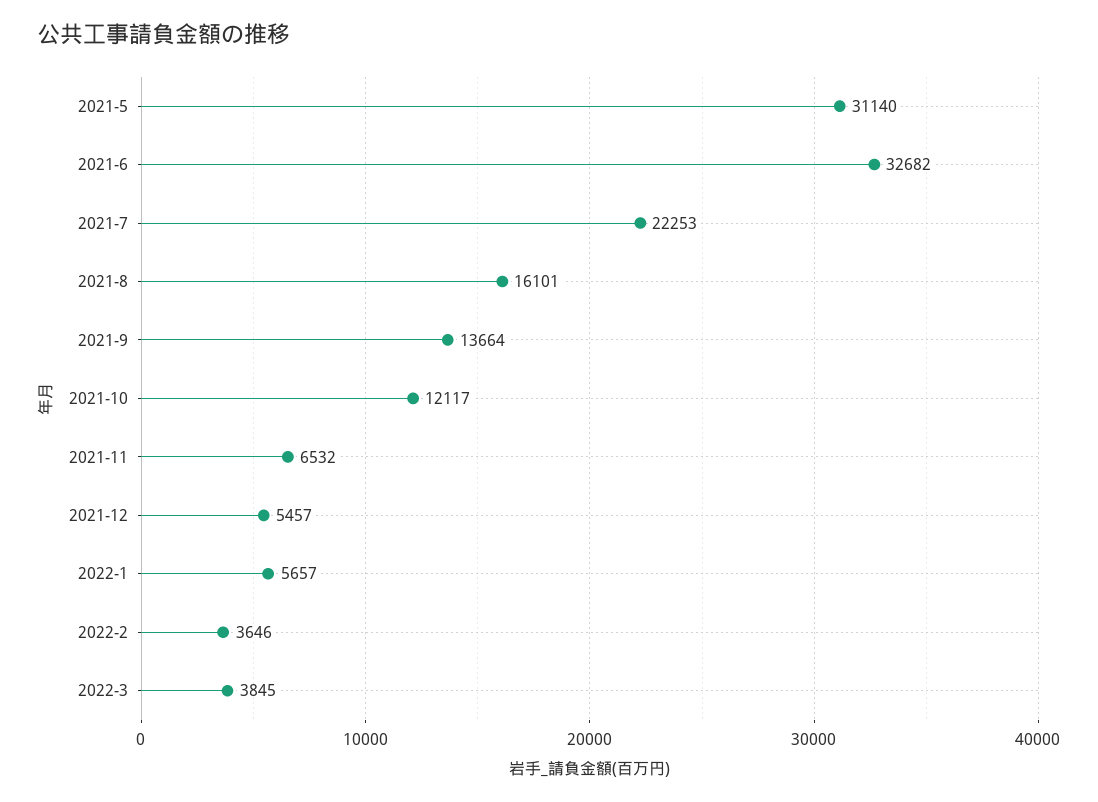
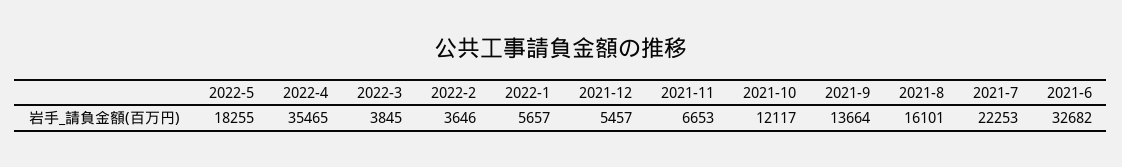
2021-5: 31140 -> none
2021-11: 6532 -> 6653
2022-5: none -> 18255
2022-4: none -> 35465

